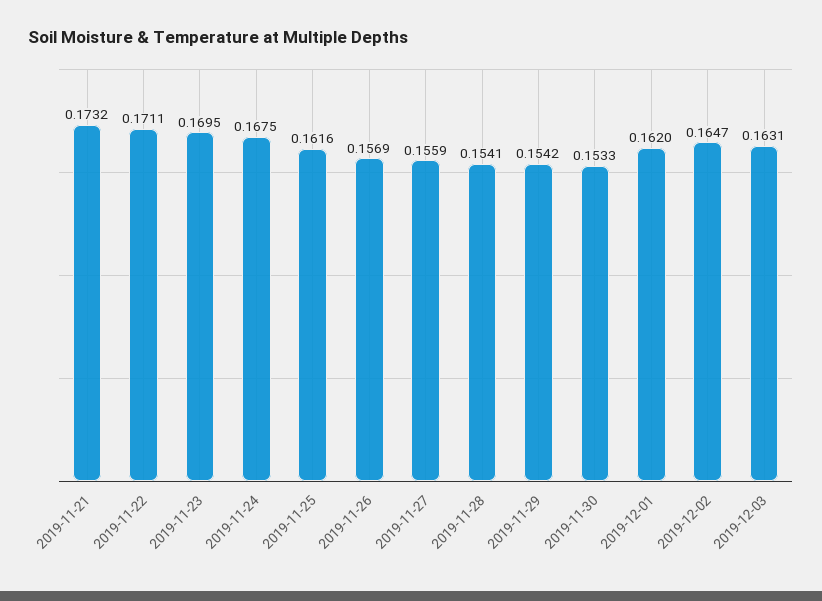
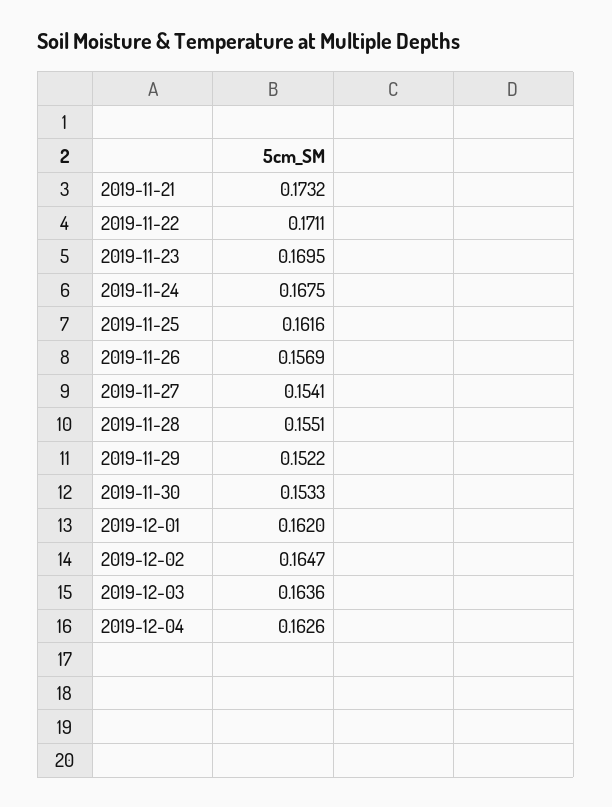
2019-11-27: 0.1559 -> 0.1541
2019-11-28: 0.1541 -> 0.1551
2019-11-29: 0.1542 -> 0.1522
2019-12-03: 0.1631 -> 0.1636
2019-12-04: none -> 0.1626

